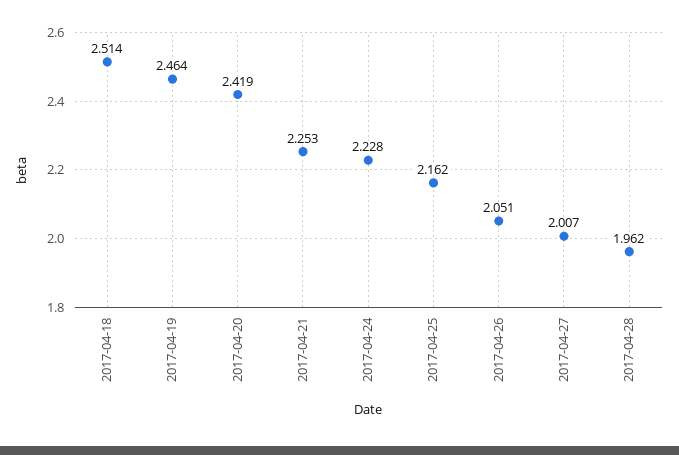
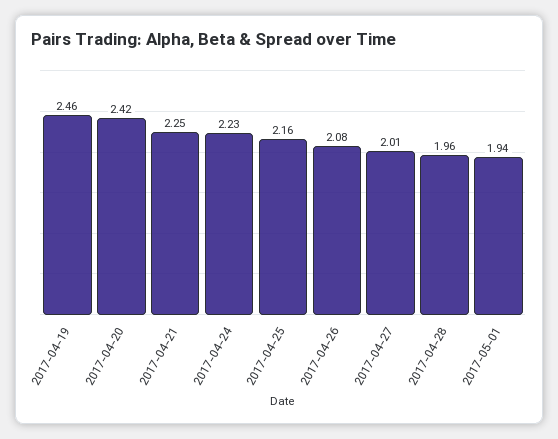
2017-04-18: 2.514 -> none
2017-04-26: 2.051 -> 2.08
2017-05-01: none -> 1.94

